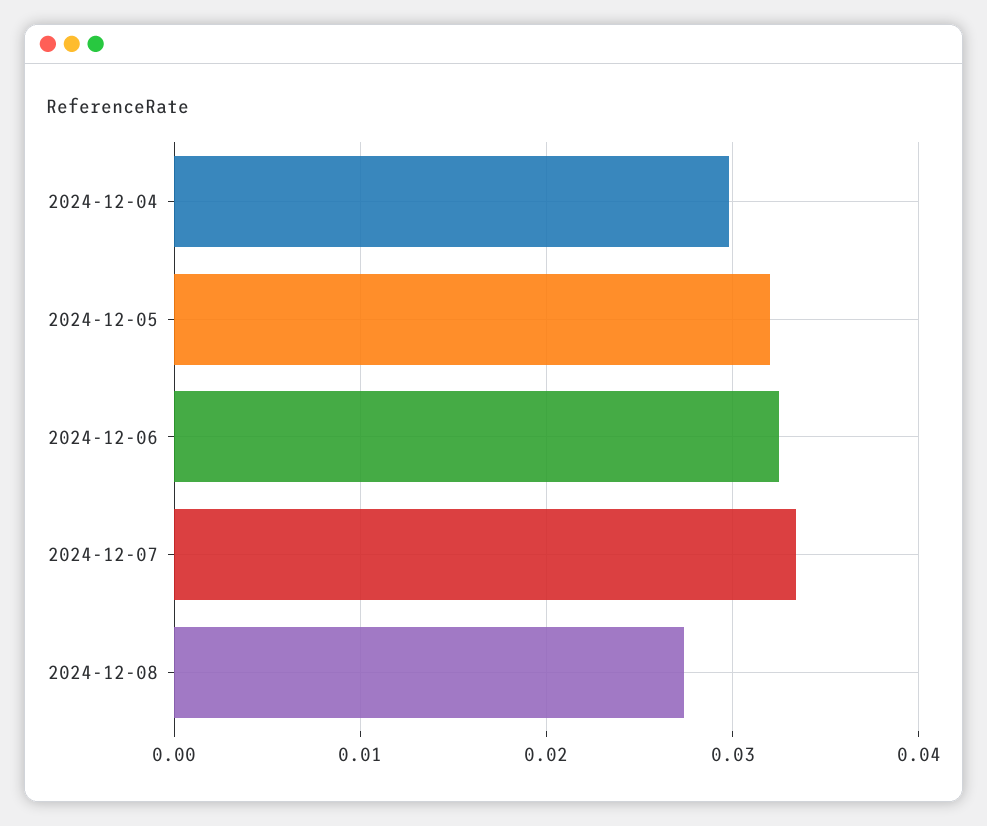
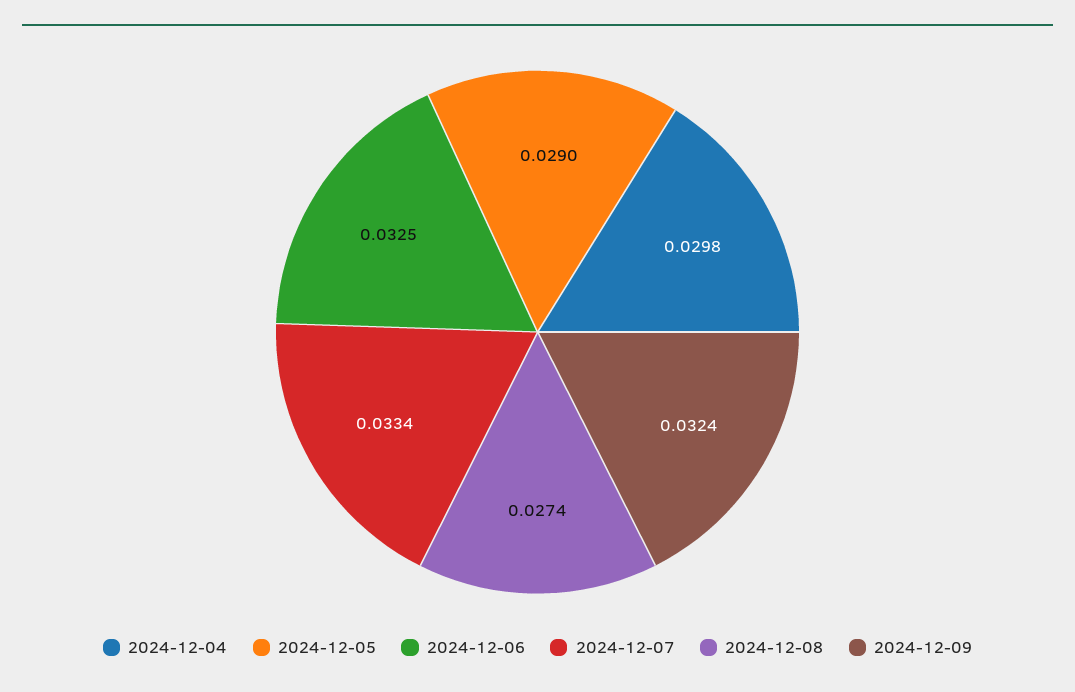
2024-12-05: 0.032 -> 0.029
2024-12-09: none -> 0.0324

